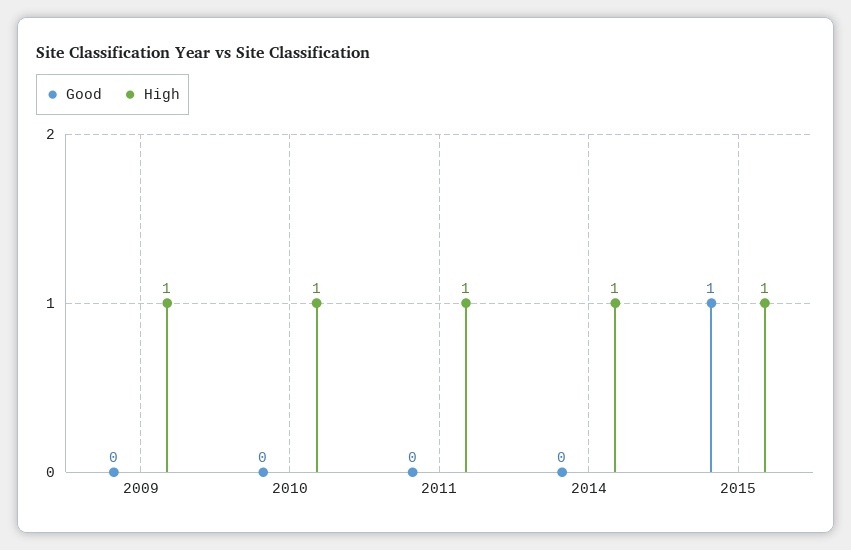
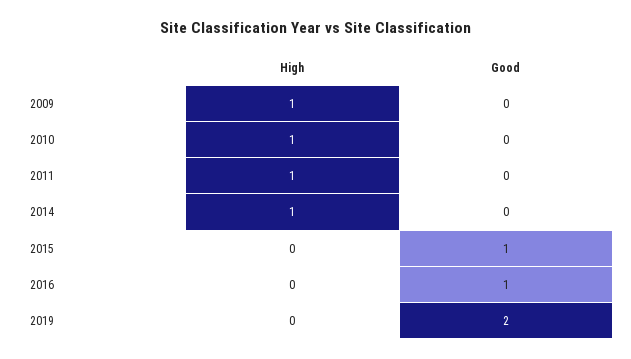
High, 2015: 1 -> 0
High, 2016: none -> 0
Good, 2016: none -> 1
High, 2019: none -> 0
Good, 2019: none -> 2

